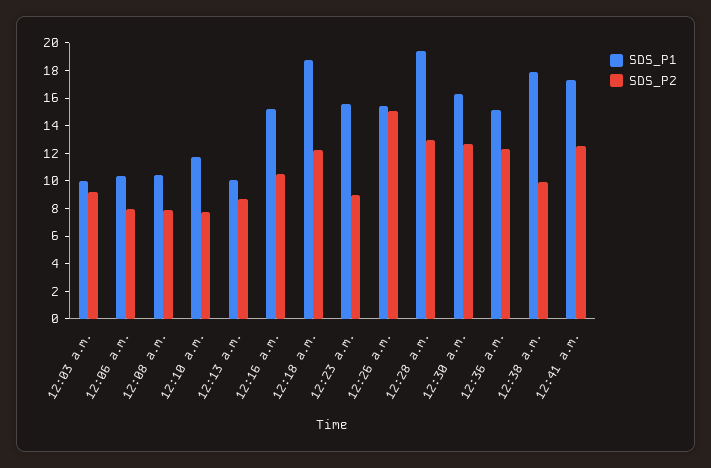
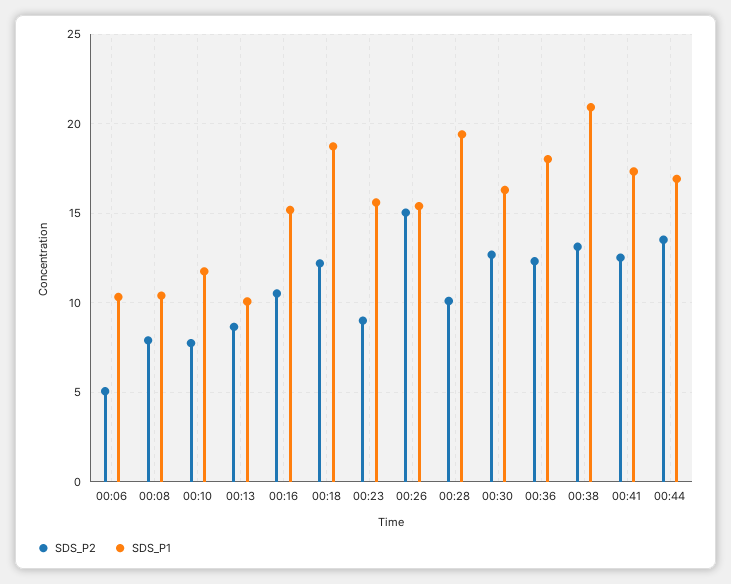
SDS_P1, 12:03 a.m.: 10 -> none
SDS_P2, 12:03 a.m.: 9 -> none
SDS_P2, 12:06 a.m.: 8 -> 5
SDS_P2, 12:28 a.m.: 13 -> 10
SDS_P1, 12:36 a.m.: 15 -> 18
SDS_P1, 12:38 a.m.: 18 -> 21
SDS_P2, 12:38 a.m.: 10 -> 13
SDS_P2, 00:44: none -> 13.5
SDS_P1, 00:44: none -> 17

